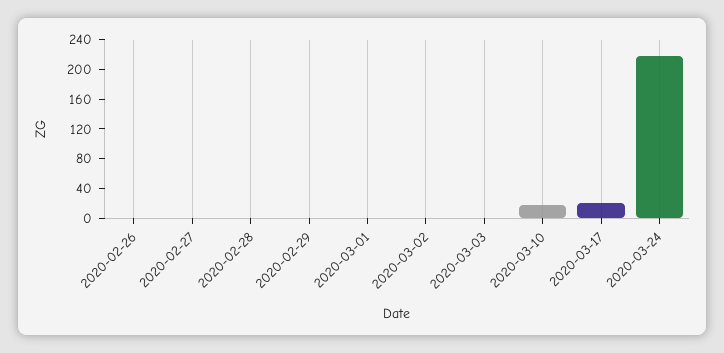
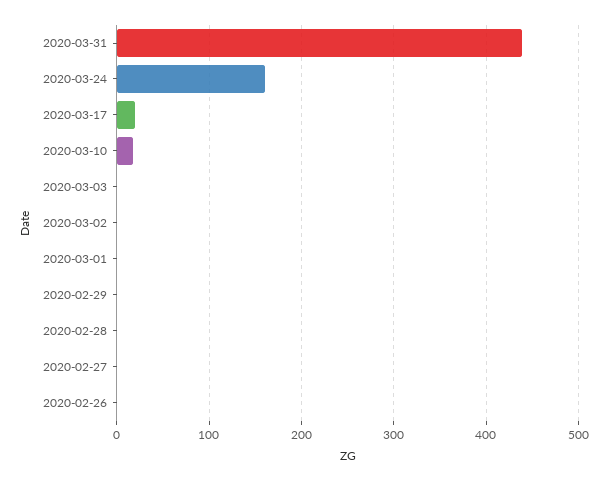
2020-03-24: 220 -> 160
2020-03-31: none -> 440

